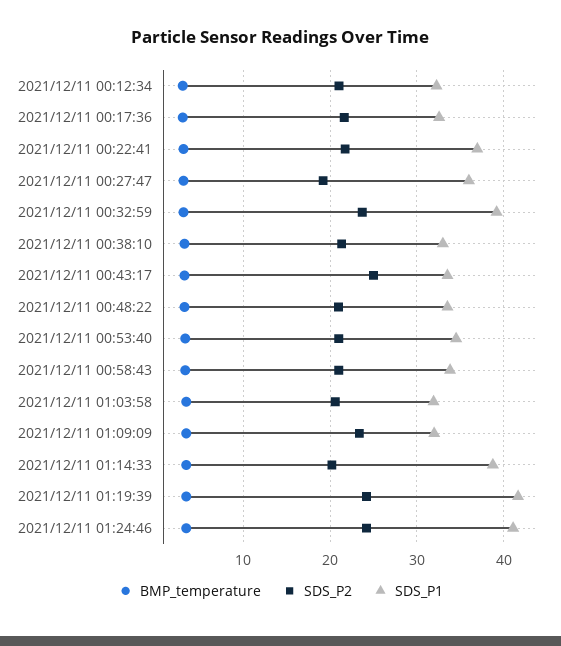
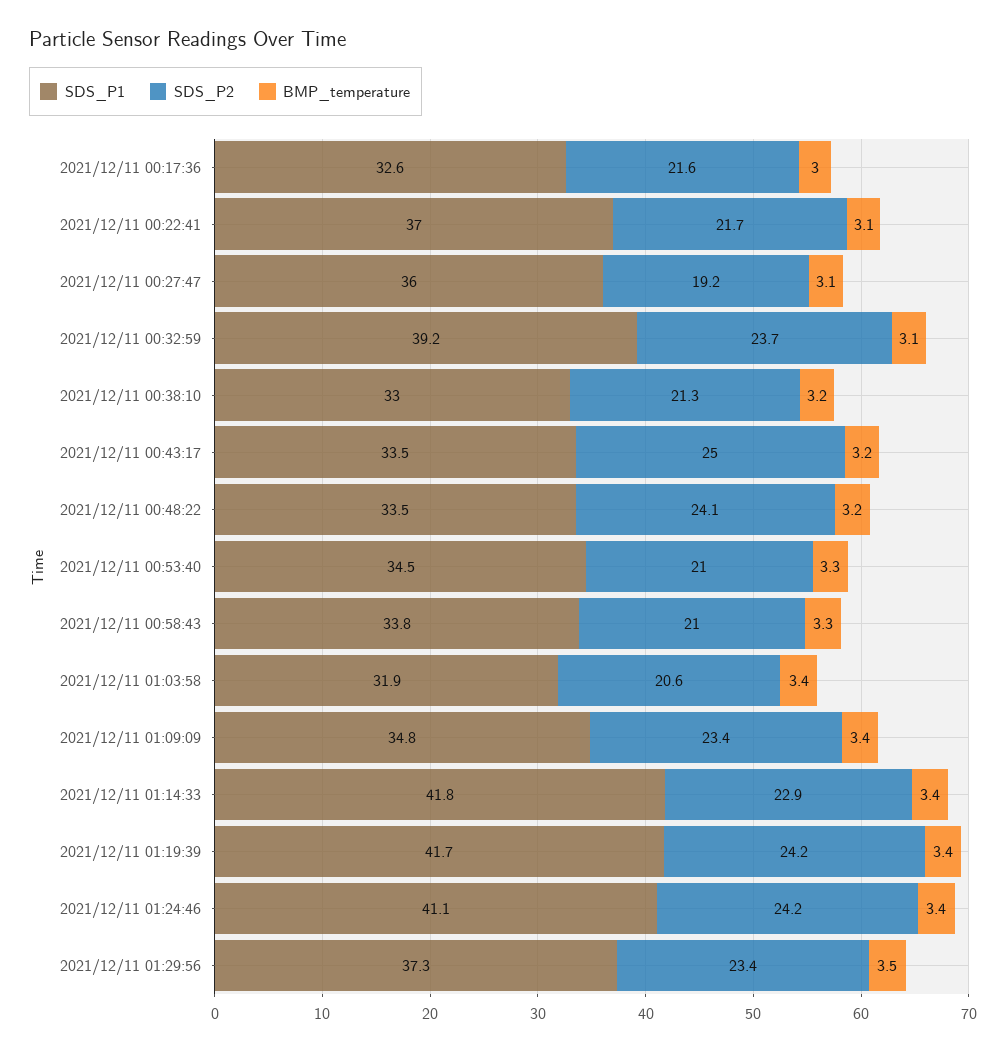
BMP_temperature, 2021/12/11 00:12:34: 3 -> none
SDS_P2, 2021/12/11 00:12:34: 21 -> none
SDS_P1, 2021/12/11 00:12:34: 32 -> none
SDS_P2, 2021/12/11 00:48:22: 21 -> 24.1
SDS_P1, 2021/12/11 01:09:09: 32 -> 34.8
SDS_P2, 2021/12/11 01:14:33: 20 -> 22.9
SDS_P1, 2021/12/11 01:14:33: 39 -> 41.8
SDS_P1, 2021/12/11 01:29:56: none -> 37.3
SDS_P2, 2021/12/11 01:29:56: none -> 23.4
BMP_temperature, 2021/12/11 01:29:56: none -> 3.5

